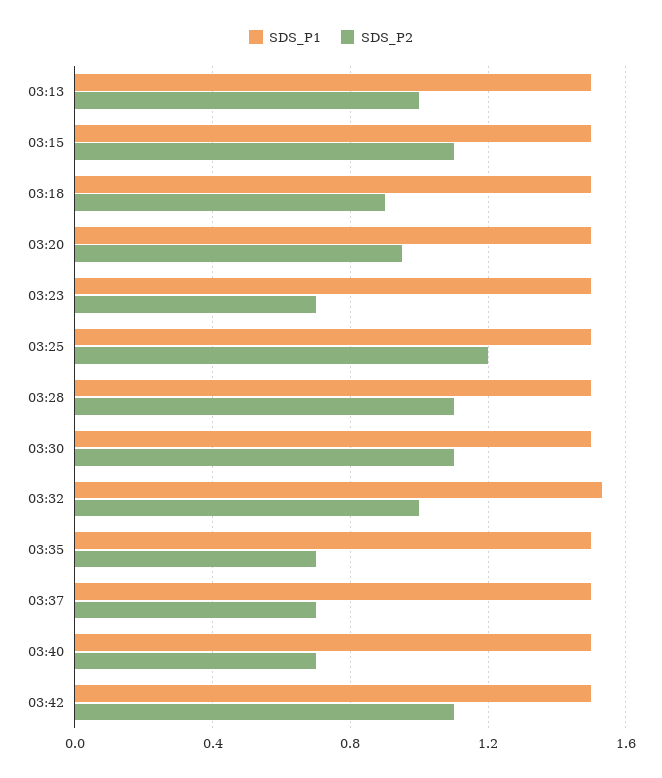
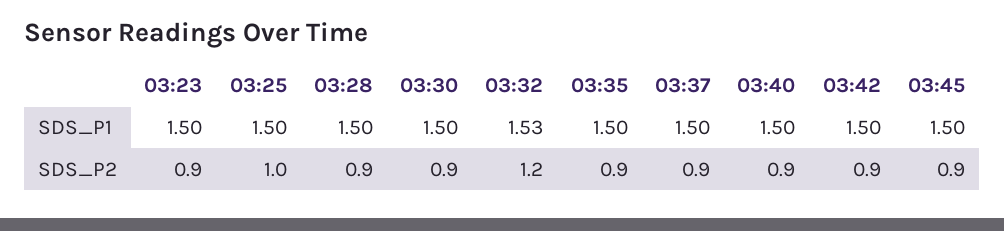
SDS_P1, 03:13: 1.5 -> none
SDS_P2, 03:13: 1 -> none
SDS_P1, 03:15: 1.5 -> none
SDS_P2, 03:15: 1.1 -> none
SDS_P1, 03:18: 1.5 -> none
SDS_P2, 03:18: 0.9 -> none
SDS_P1, 03:20: 1.5 -> none
SDS_P2, 03:20: 0.95 -> none
SDS_P2, 03:23: 0.7 -> 0.9
SDS_P2, 03:25: 1.2 -> 1
SDS_P2, 03:28: 1.1 -> 0.9
SDS_P2, 03:30: 1.1 -> 0.9
SDS_P2, 03:32: 1 -> 1.2
SDS_P2, 03:35: 0.7 -> 0.9
SDS_P2, 03:37: 0.7 -> 0.9
SDS_P2, 03:40: 0.7 -> 0.9
SDS_P2, 03:42: 1.1 -> 0.9
SDS_P1, 03:45: none -> 1.5
SDS_P2, 03:45: none -> 0.9

